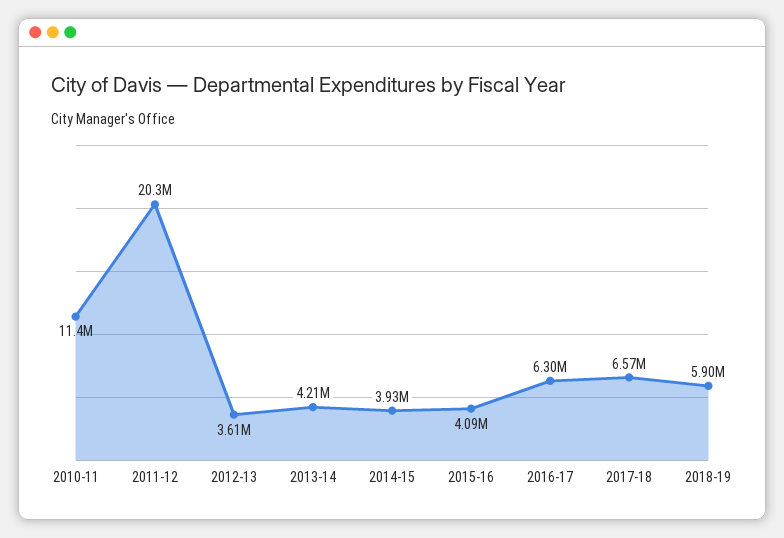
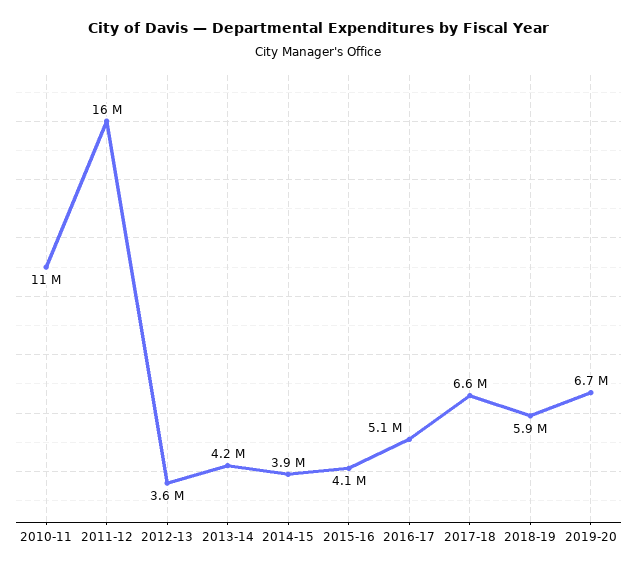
2011-12: 20300000 -> 16000000
2016-17: 6300000 -> 5100000
2019-20: none -> 6700000

